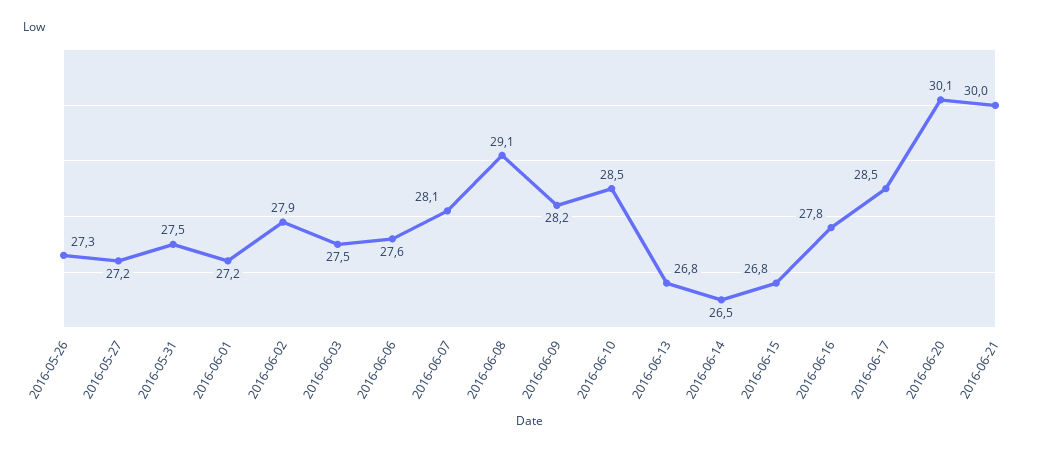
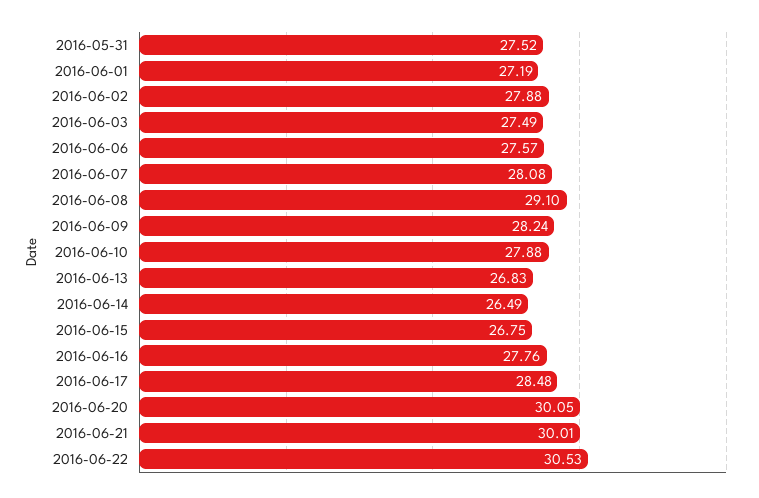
2016-05-26: 27.3 -> none
2016-05-27: 27.2 -> none
2016-06-10: 28.5 -> 27.88
2016-06-22: none -> 30.53

